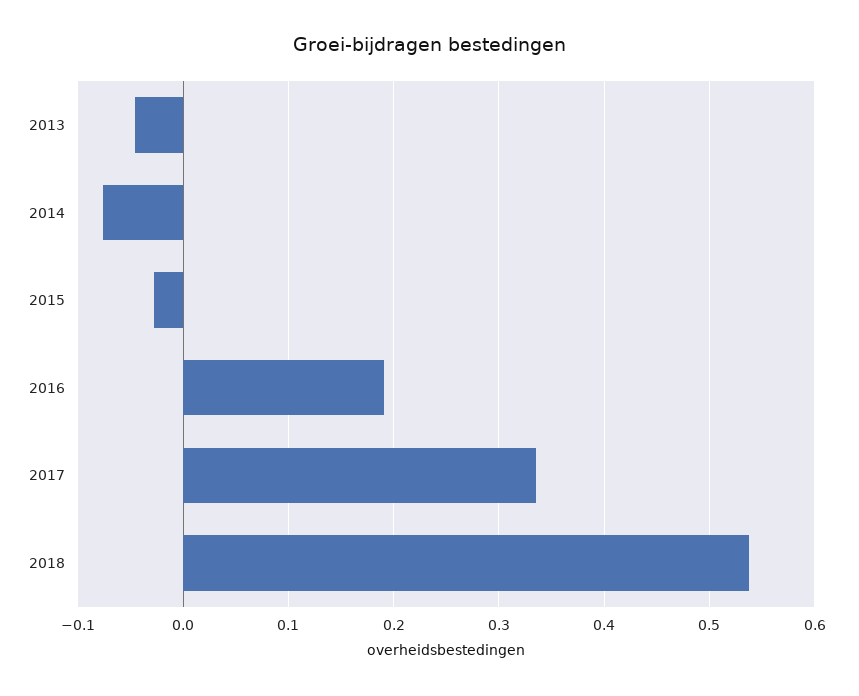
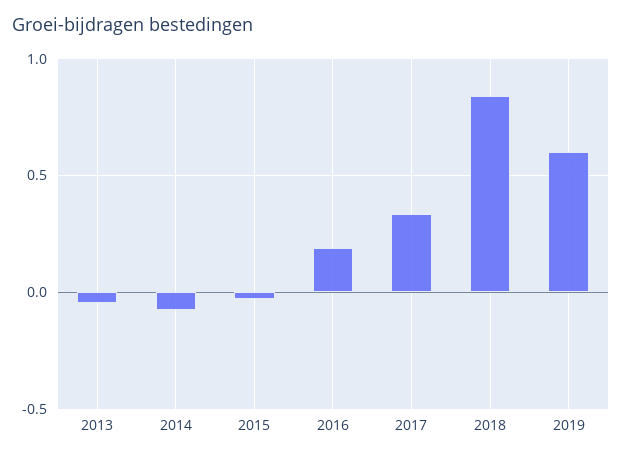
2018: 0.54 -> 0.85
2019: none -> 0.6

